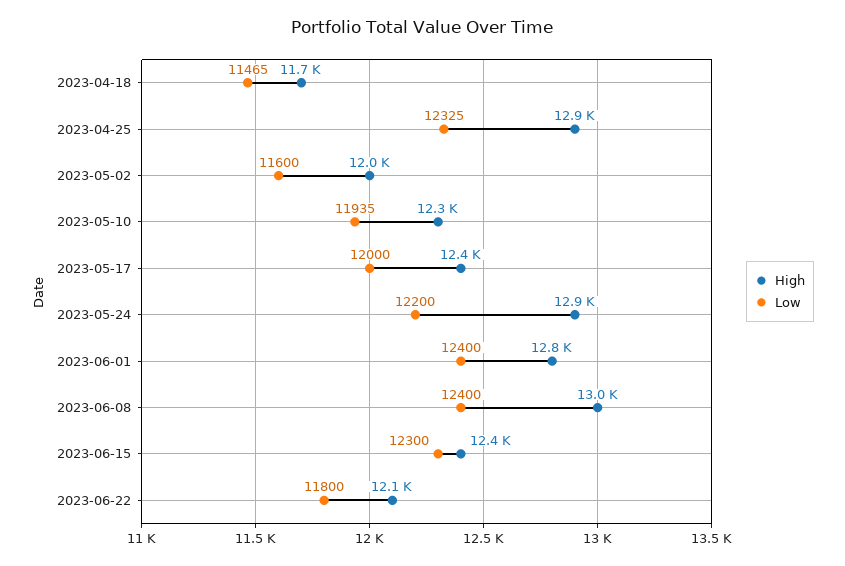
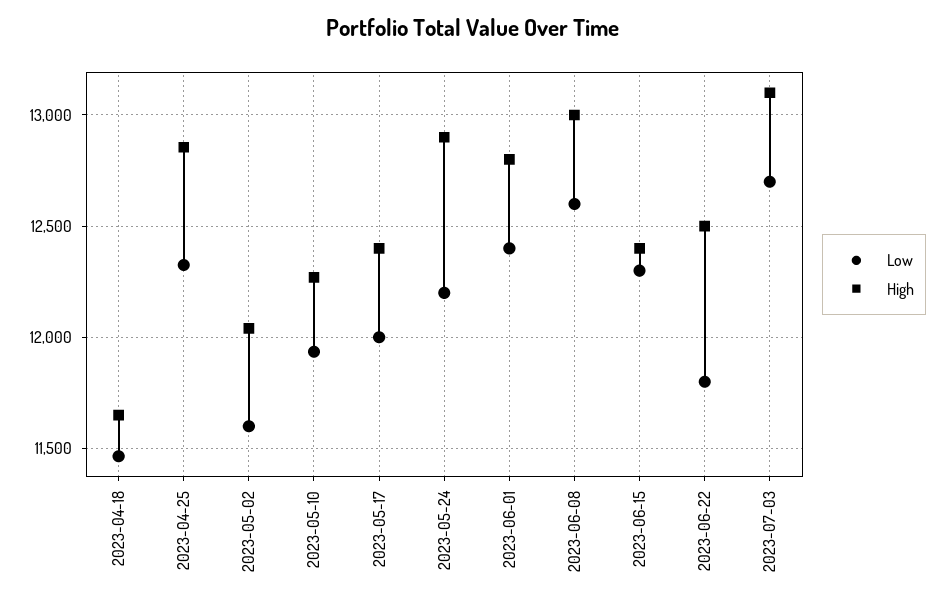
Low, 2023-06-08: 12400 -> 12600
High, 2023-06-22: 12100 -> 12500
Low, 2023-07-03: none -> 12700
High, 2023-07-03: none -> 13100

